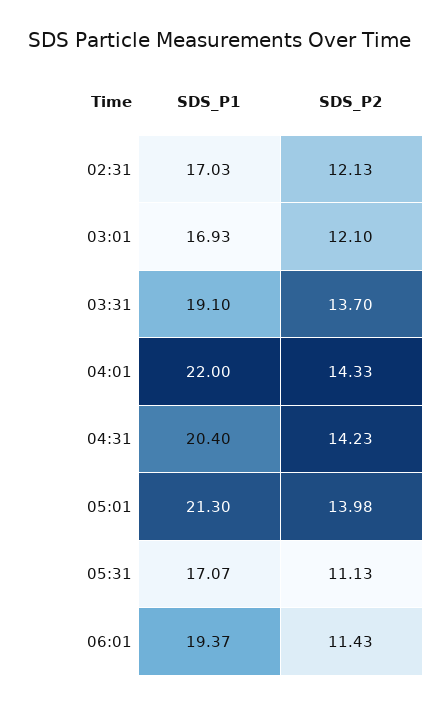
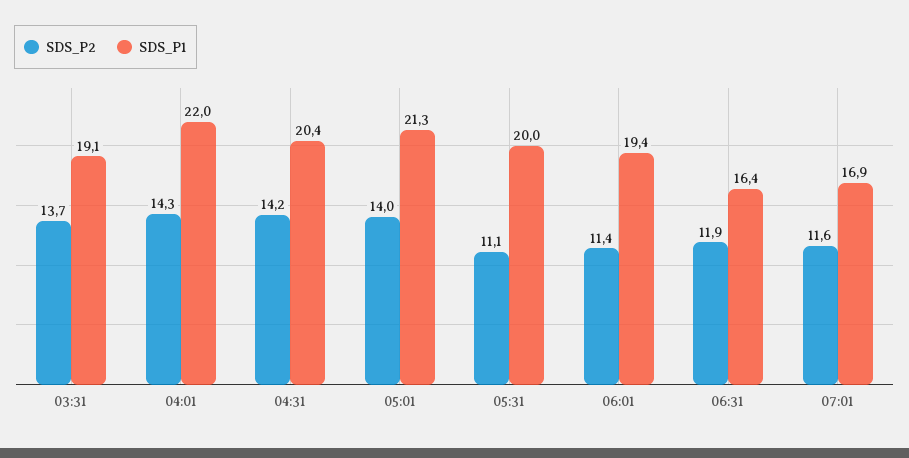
SDS_P1, 02:31: 17.03 -> none
SDS_P2, 02:31: 12.13 -> none
SDS_P1, 03:01: 16.93 -> none
SDS_P2, 03:01: 12.1 -> none
SDS_P1, 05:31: 17.07 -> 20
SDS_P2, 06:31: none -> 11.9
SDS_P1, 06:31: none -> 16.4
SDS_P2, 07:01: none -> 11.6
SDS_P1, 07:01: none -> 16.9

